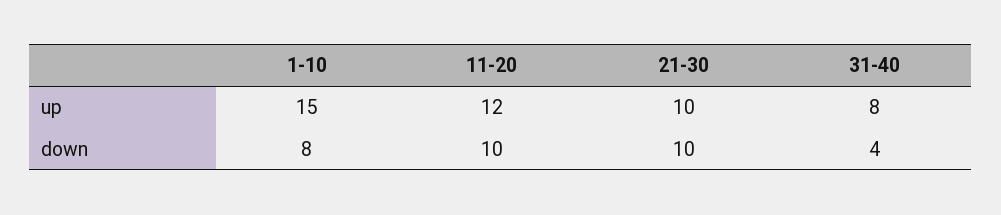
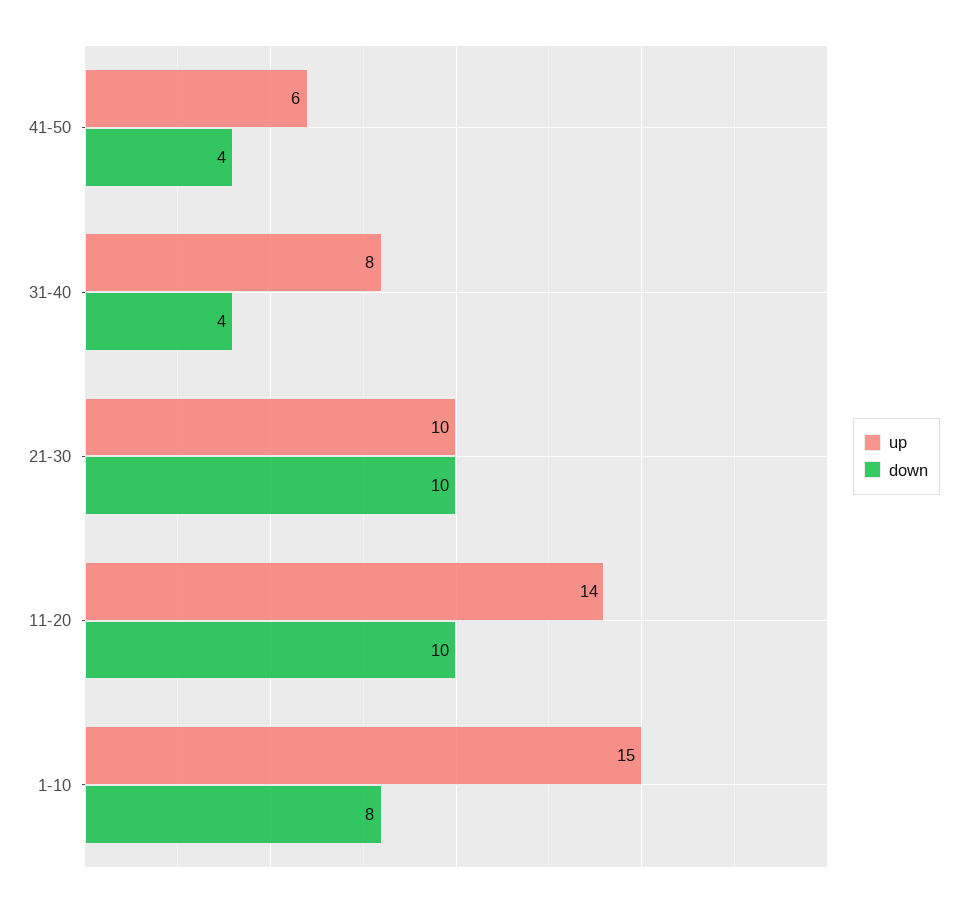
up, 11-20: 12 -> 14
up, 41-50: none -> 6
down, 41-50: none -> 4

